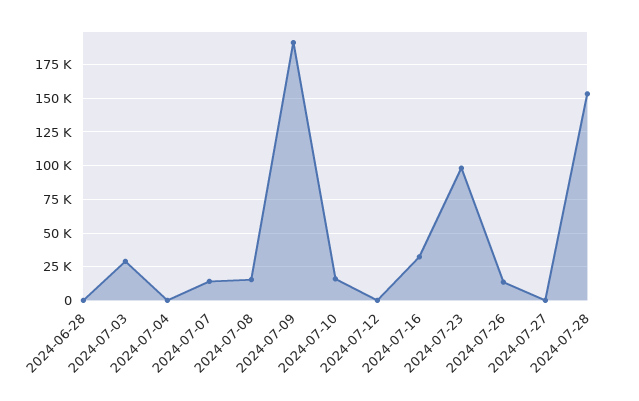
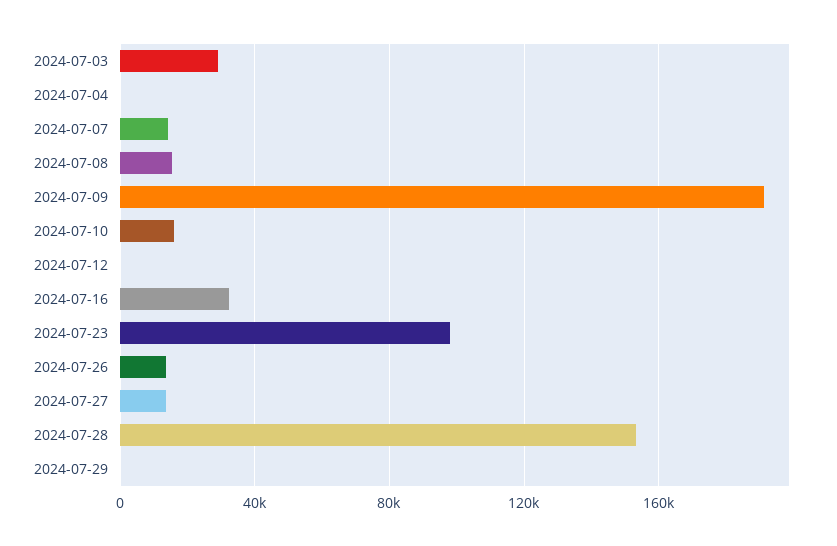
2024-06-28: 0 -> none
2024-07-27: 0 -> 15000
2024-07-29: none -> 0

